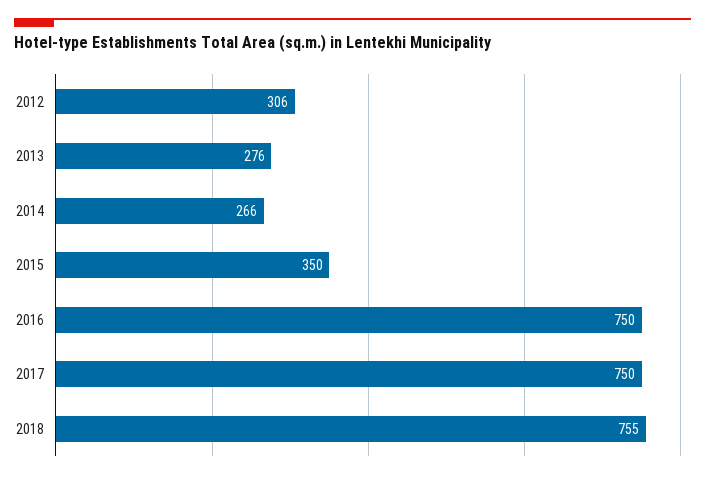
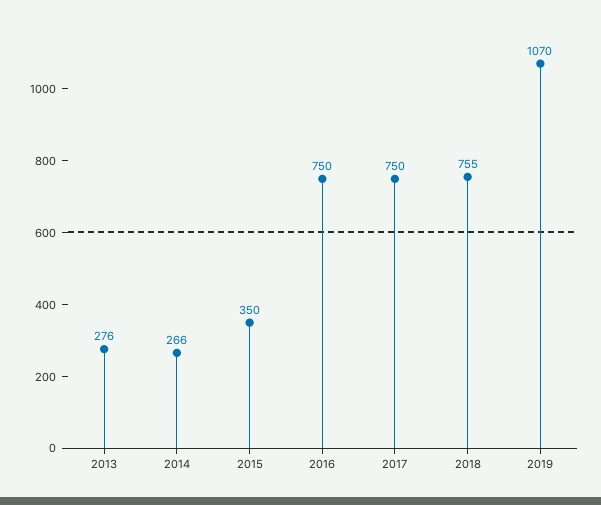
2012: 306 -> none
2019: none -> 1070

